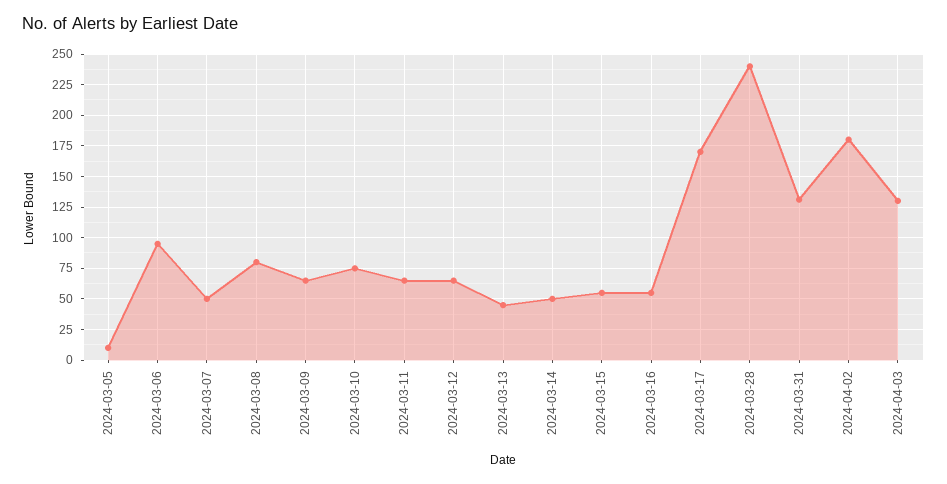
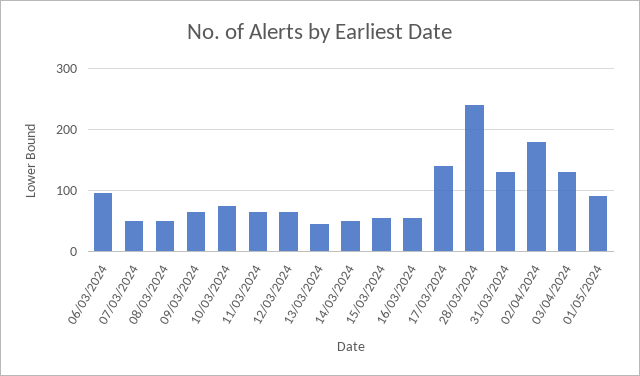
2024-03-05: 10 -> none
2024-03-08: 80 -> 50
2024-03-17: 170 -> 140
01/05/2024: none -> 90

